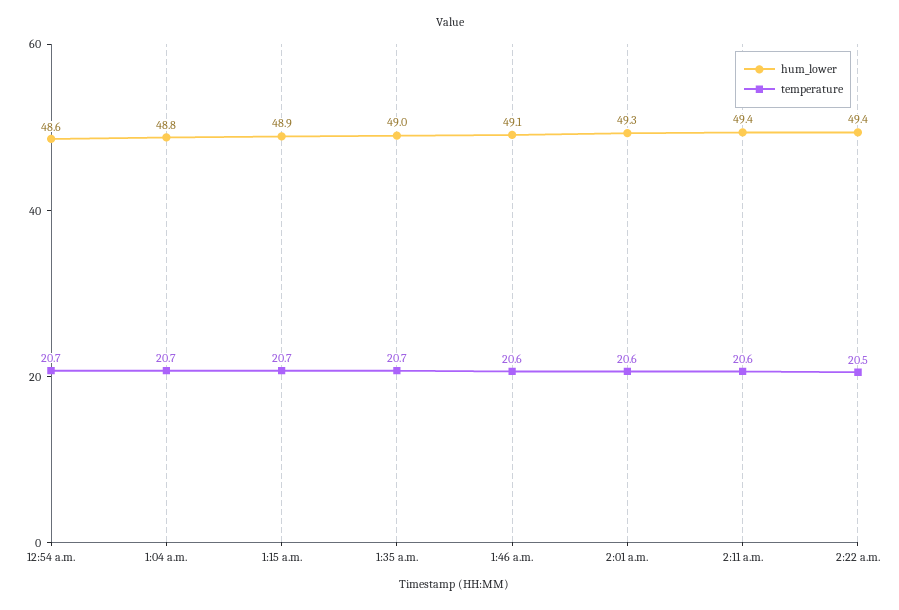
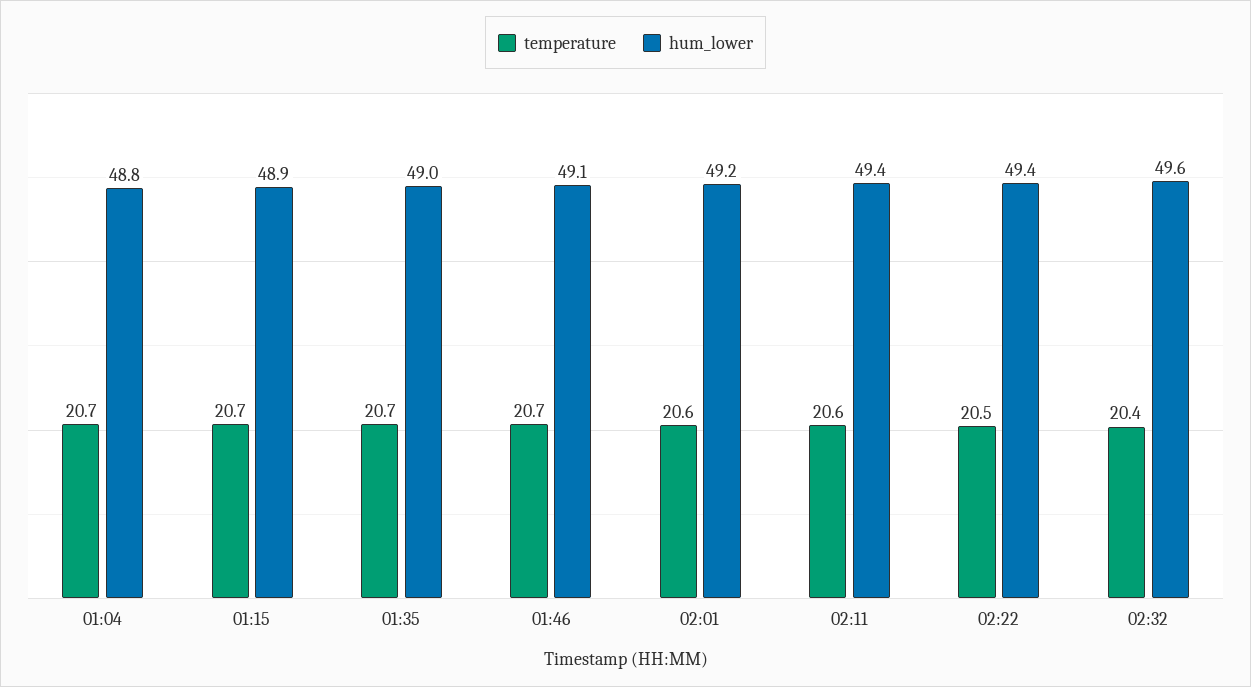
hum_lower, 12:54 a.m.: 48.6 -> none
temperature, 12:54 a.m.: 20.7 -> none
temperature, 1:46 a.m.: 20.6 -> 20.7
hum_lower, 2:01 a.m.: 49.3 -> 49.2
temperature, 02:32: none -> 20.4
hum_lower, 02:32: none -> 49.6

